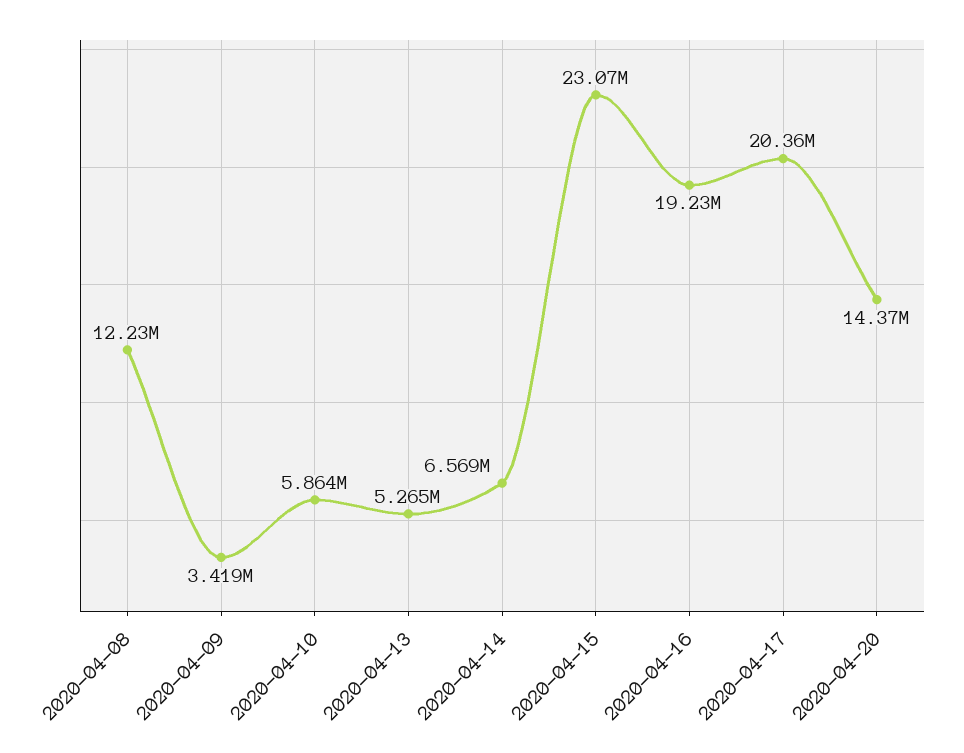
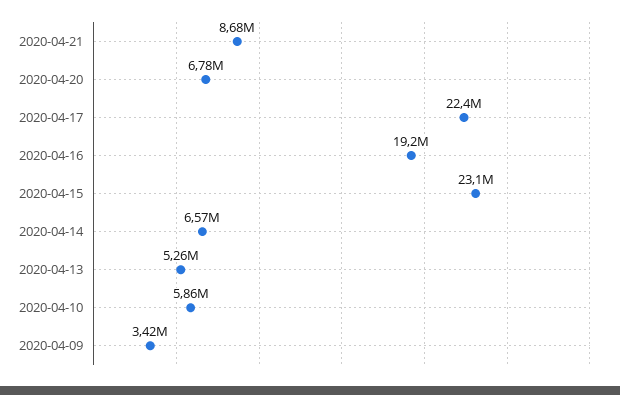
2020-04-08: 12230000 -> none
2020-04-17: 20360000 -> 22400000
2020-04-20: 14370000 -> 6780000
2020-04-21: none -> 8680000

